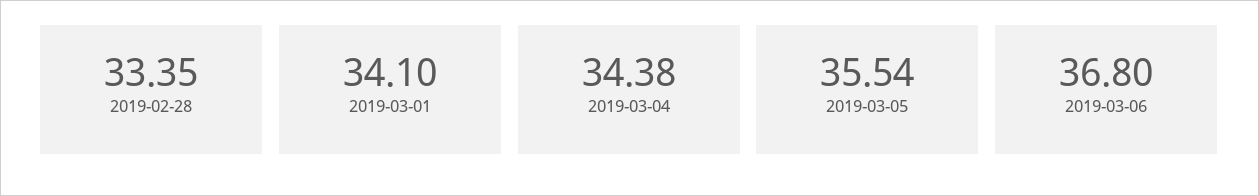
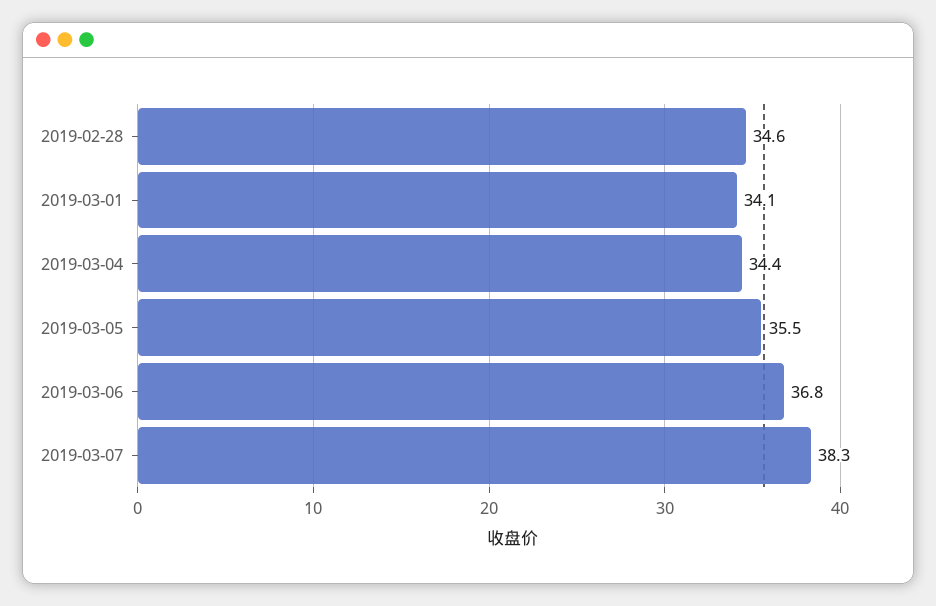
2019-02-28: 33.35 -> 34.6
2019-03-07: none -> 38.3

